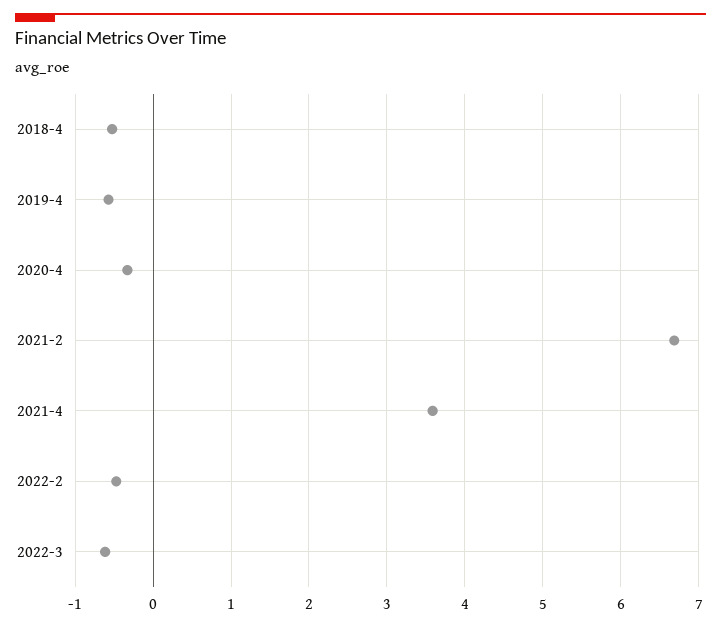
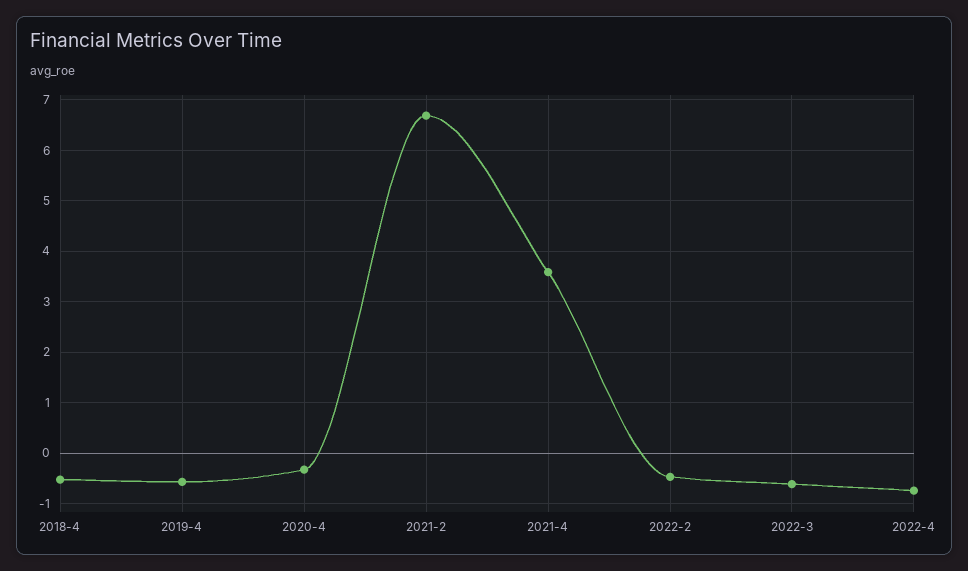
2022-4: none -> -0.8

